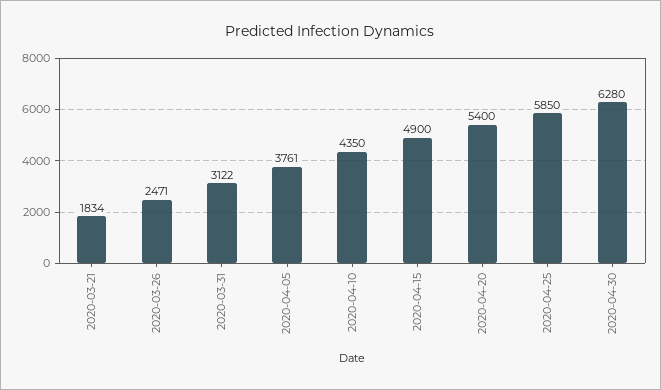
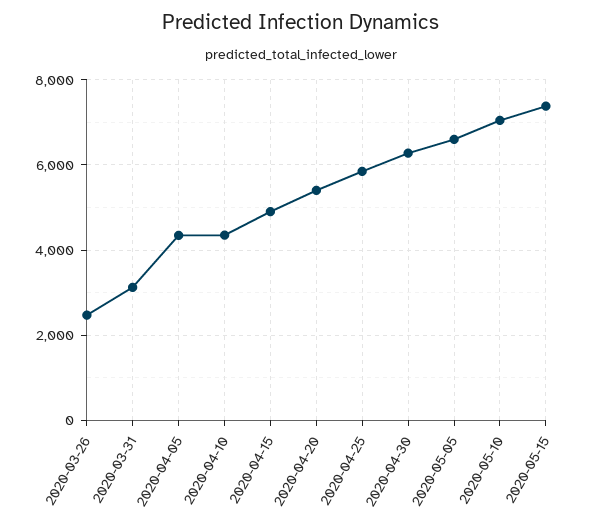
2020-03-21: 1834 -> none
2020-04-05: 3761 -> 4400
2020-05-05: none -> 6600
2020-05-10: none -> 7000
2020-05-15: none -> 7400

